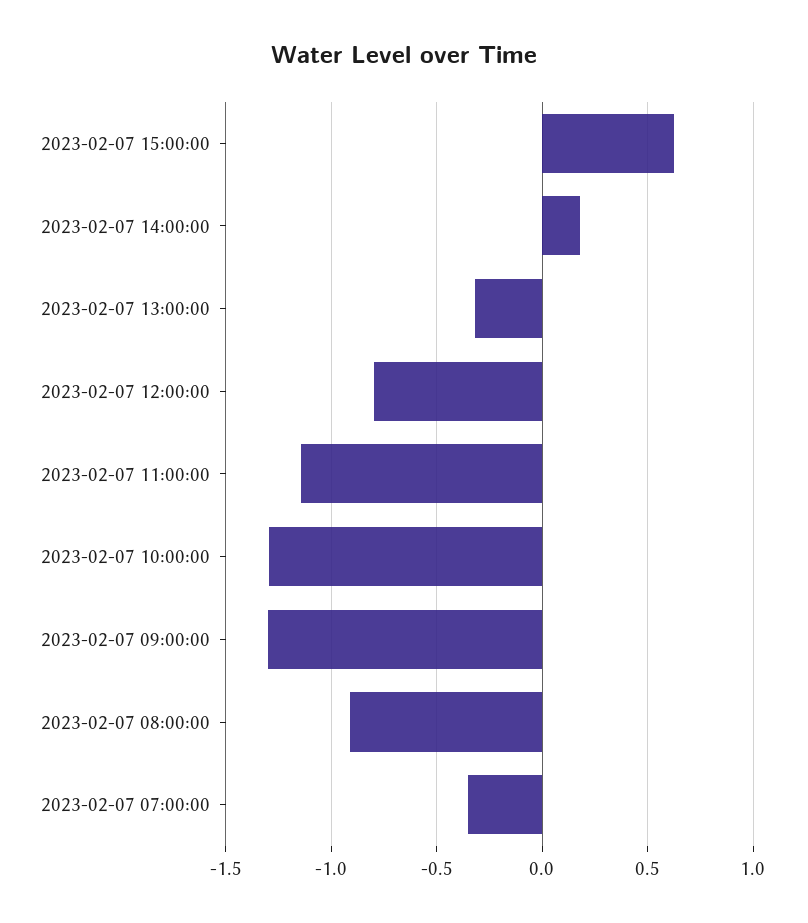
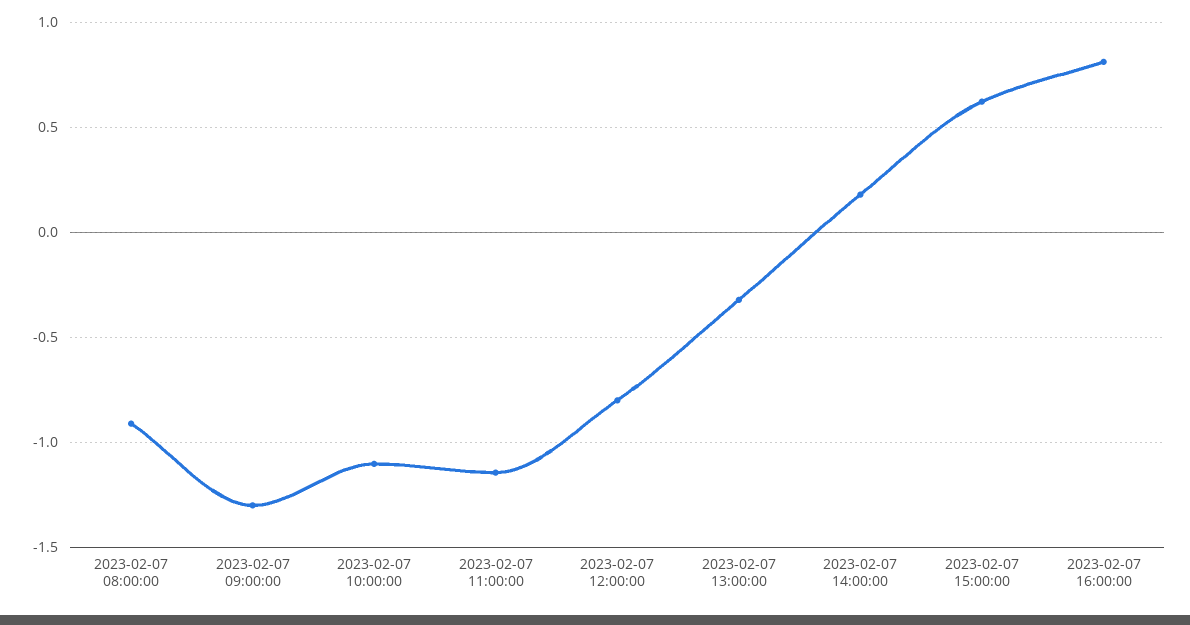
2023-02-07 10:00:00: -1.3 -> -1.1
2023-02-07 07:00:00: -0.35 -> none
2023-02-07 16:00:00: none -> 0.8

